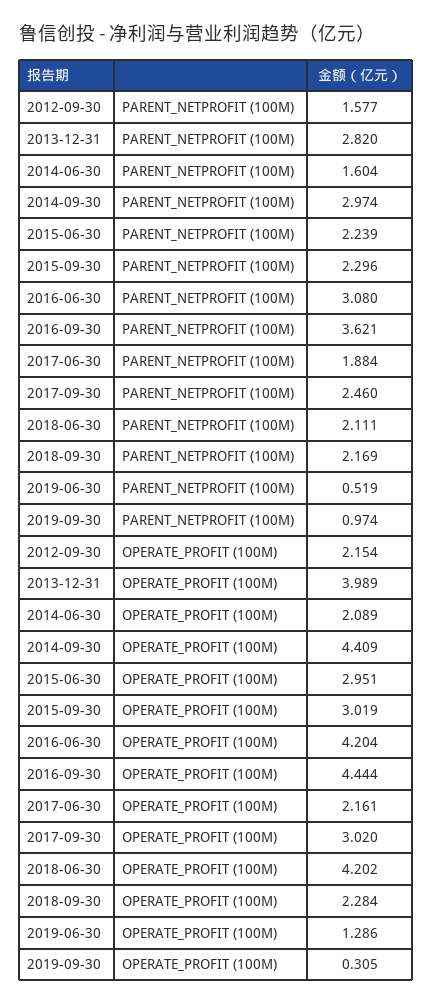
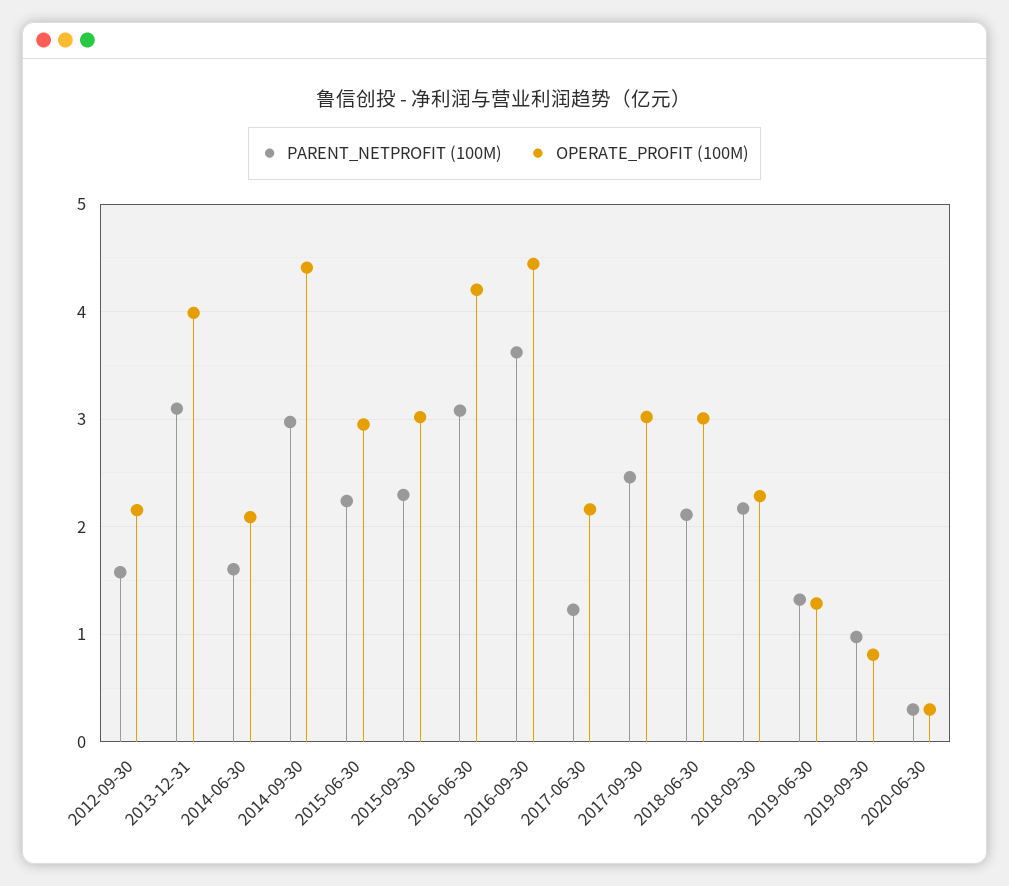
PARENT_NETPROFIT (100M), 2013-12-31: 2.82 -> 3.1
PARENT_NETPROFIT (100M), 2017-06-30: 1.884 -> 1.2
PARENT_NETPROFIT (100M), 2019-06-30: 0.519 -> 1.3
OPERATE_PROFIT (100M), 2018-06-30: 4.202 -> 3
OPERATE_PROFIT (100M), 2019-09-30: 0.305 -> 0.8
PARENT_NETPROFIT (100M), 2020-06-30: none -> 0.3
OPERATE_PROFIT (100M), 2020-06-30: none -> 0.3

